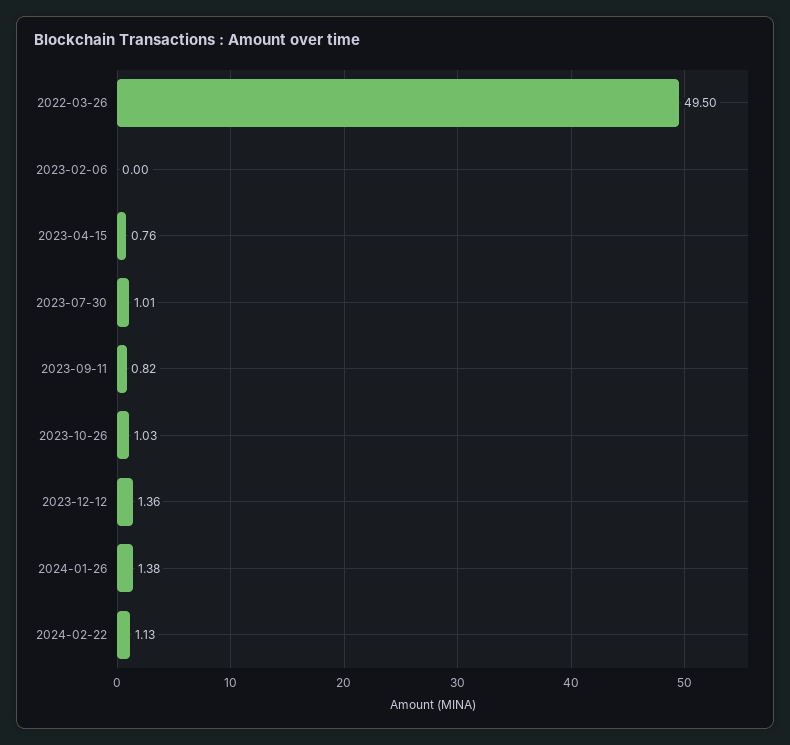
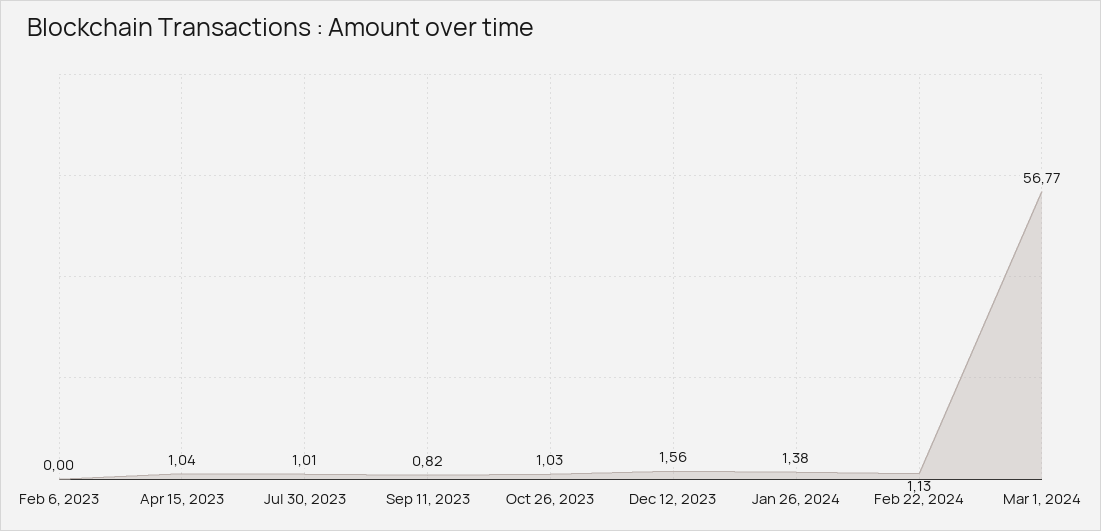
2022-03-26: 49.5 -> none
2023-04-15: 0.76 -> 1.04
2023-12-12: 1.36 -> 1.56
Mar 1, 2024: none -> 56.77

